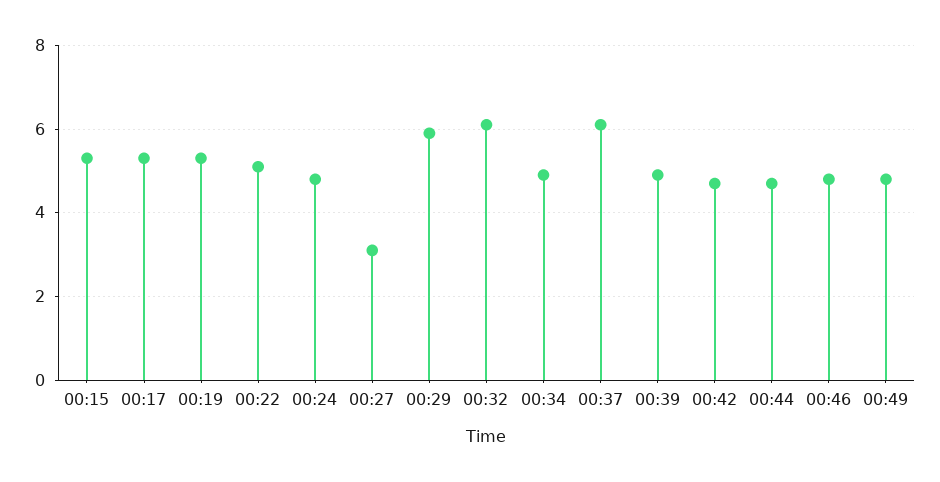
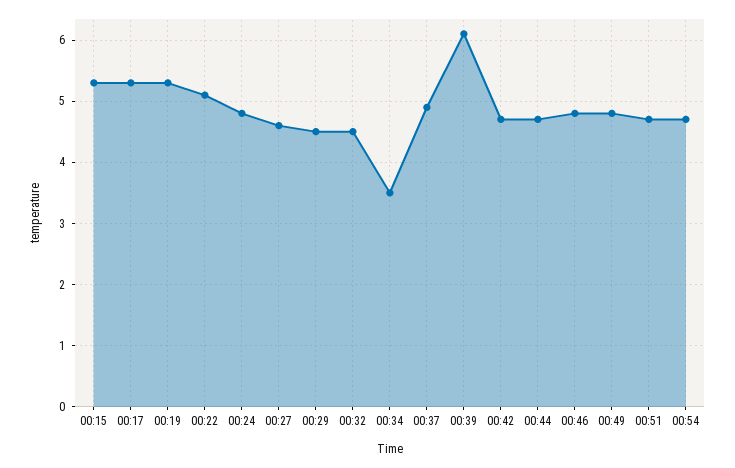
00:27: 3 -> 4.6
00:29: 6 -> 4.5
00:32: 6 -> 4.5
00:34: 5 -> 3.5
00:37: 6 -> 4.9
00:39: 5 -> 6.1
00:51: none -> 4.7
00:54: none -> 4.7

